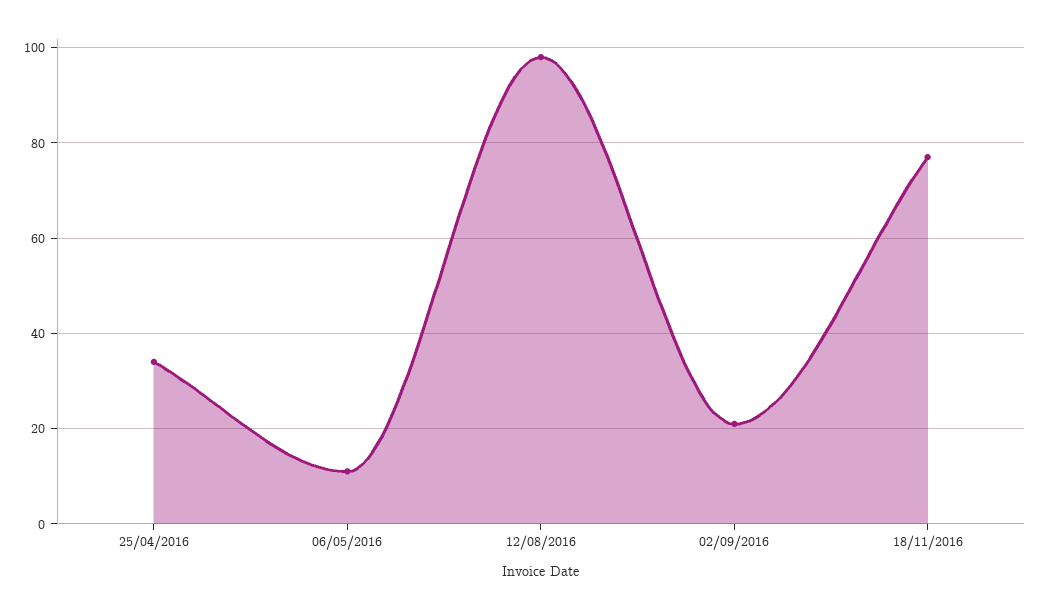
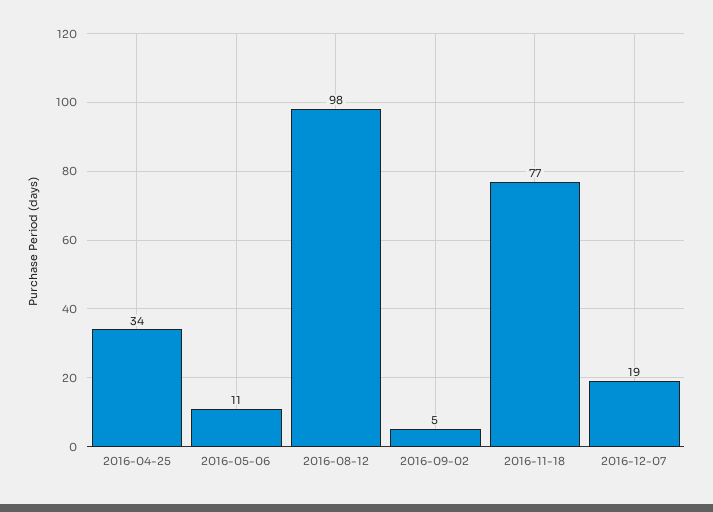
02/09/2016: 20 -> 5
2016-12-07: none -> 19

